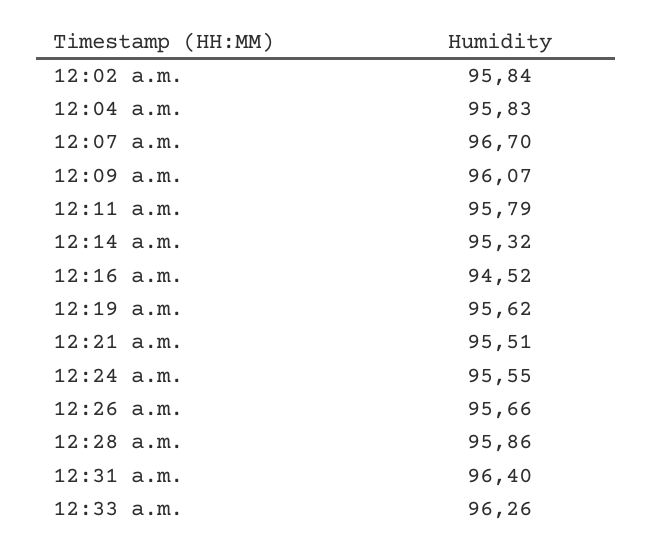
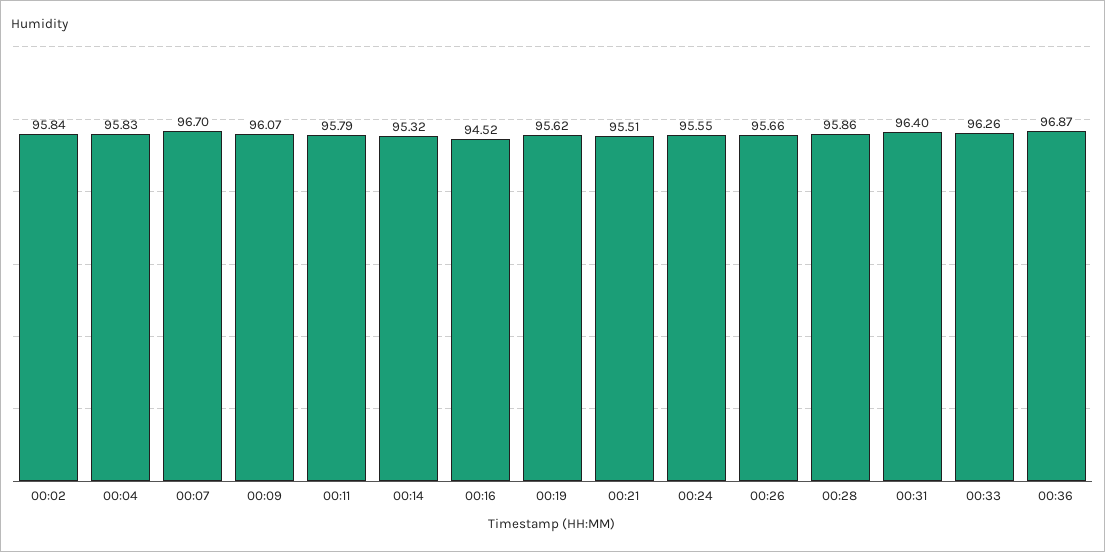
00:36: none -> 96.87

